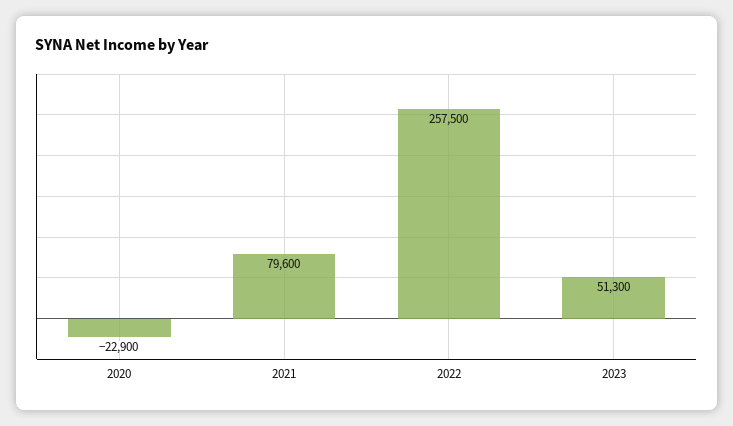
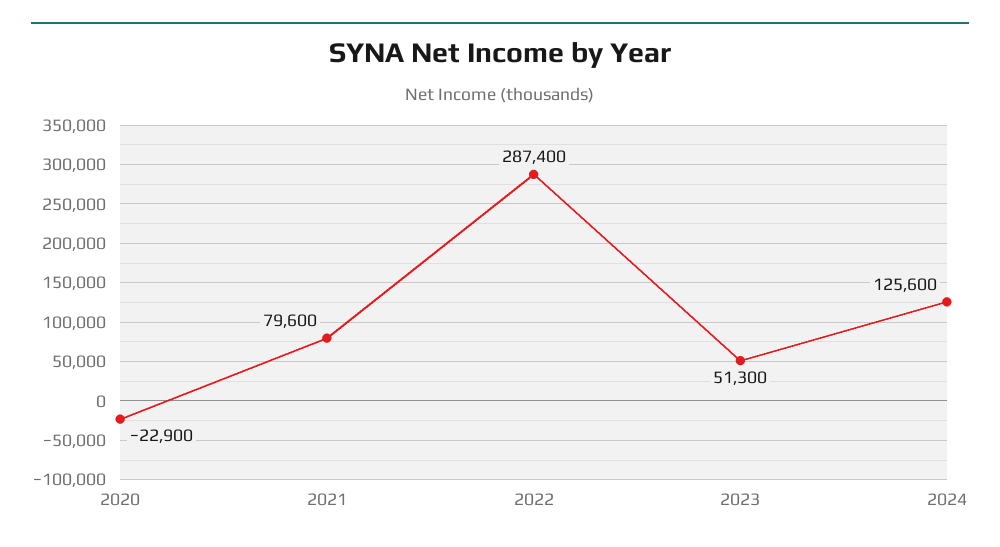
2022: 257500 -> 287400
2024: none -> 125600

